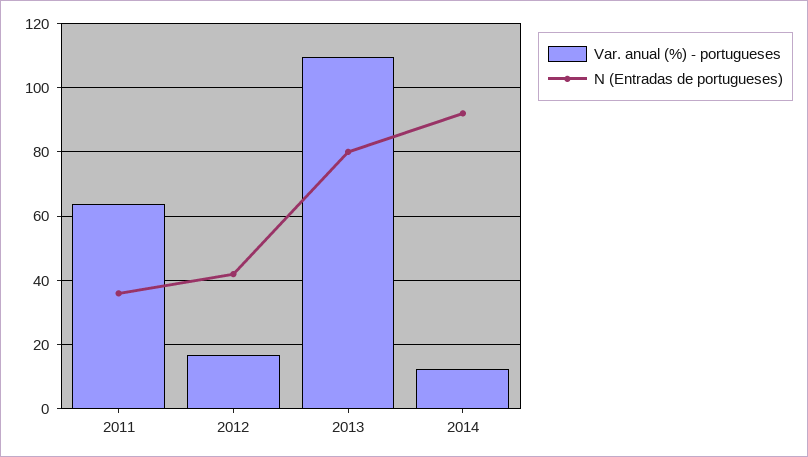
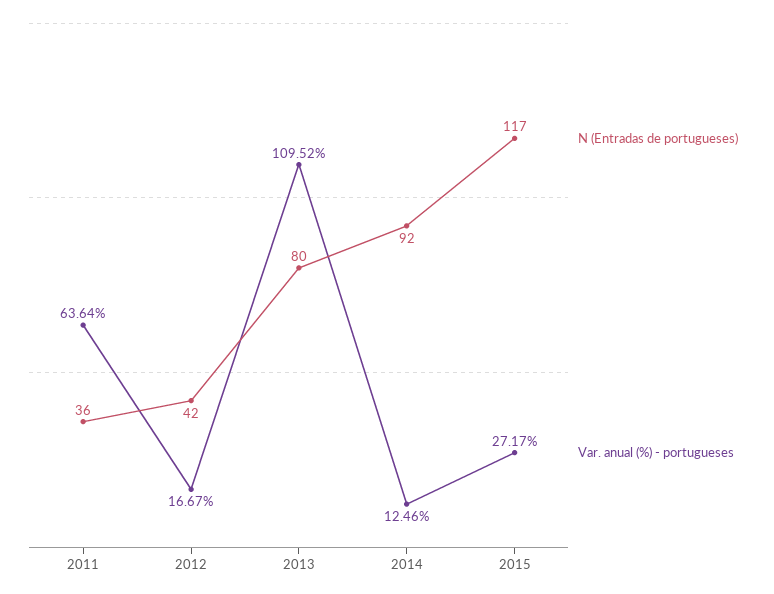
N (Entradas de portugueses), 2015: none -> 117
Var. anual (%) - portugueses, 2015: none -> 27.17

